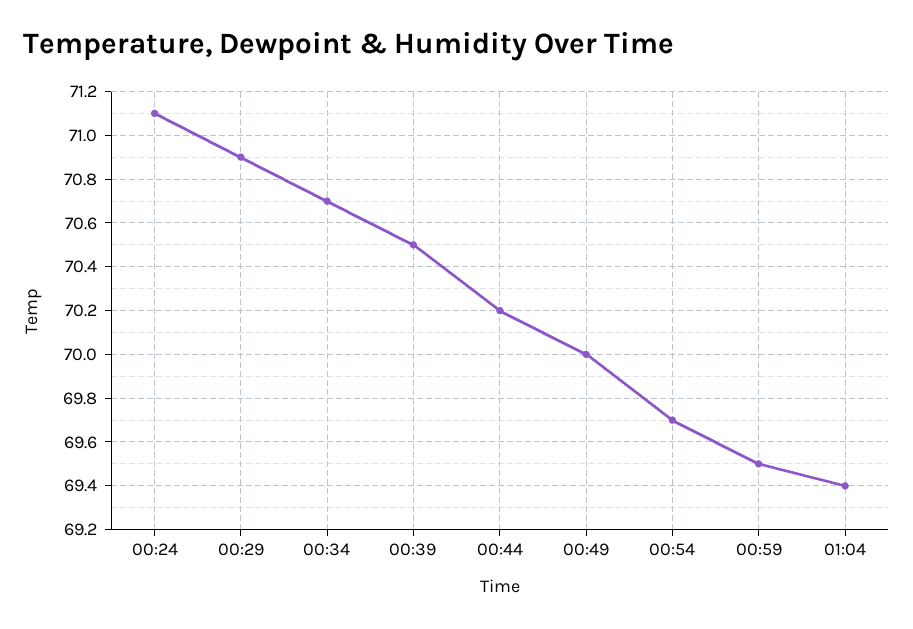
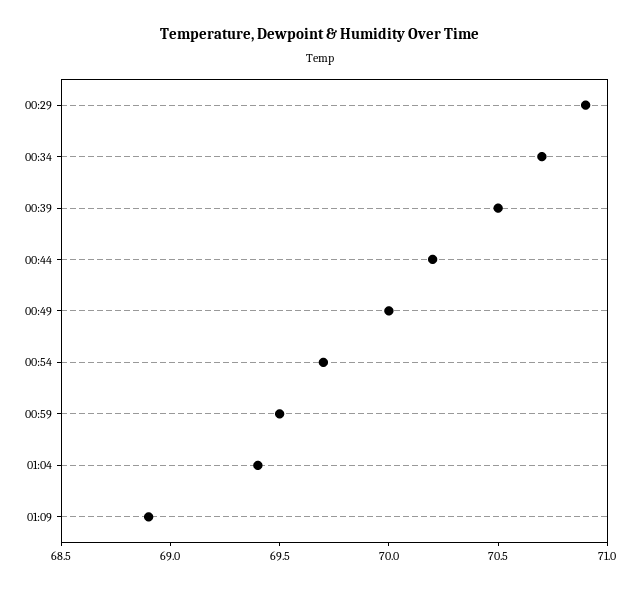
00:24: 71.1 -> none
01:09: none -> 68.9

